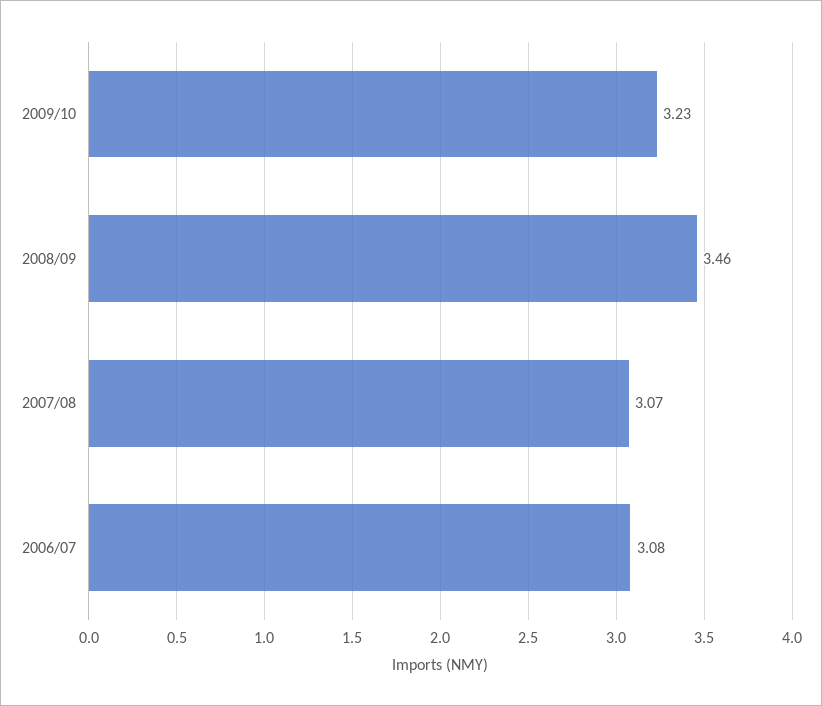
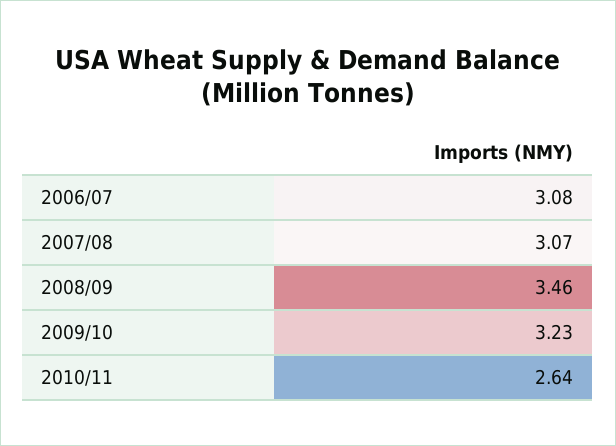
2010/11: none -> 2.64

